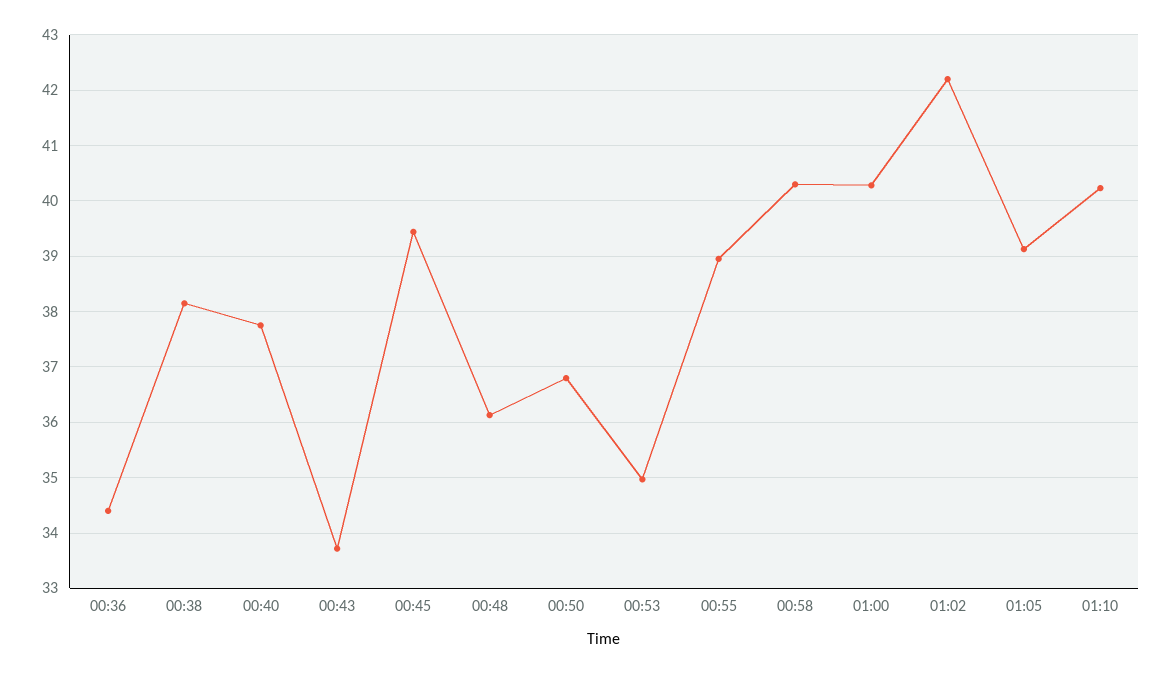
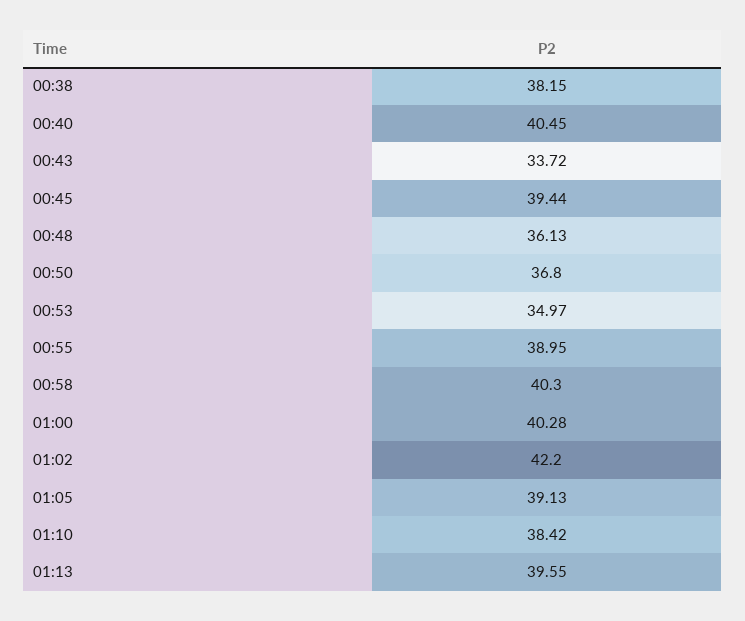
00:36: 34.4 -> none
00:40: 37.8 -> 40.45
01:10: 40.2 -> 38.42
01:13: none -> 39.55

